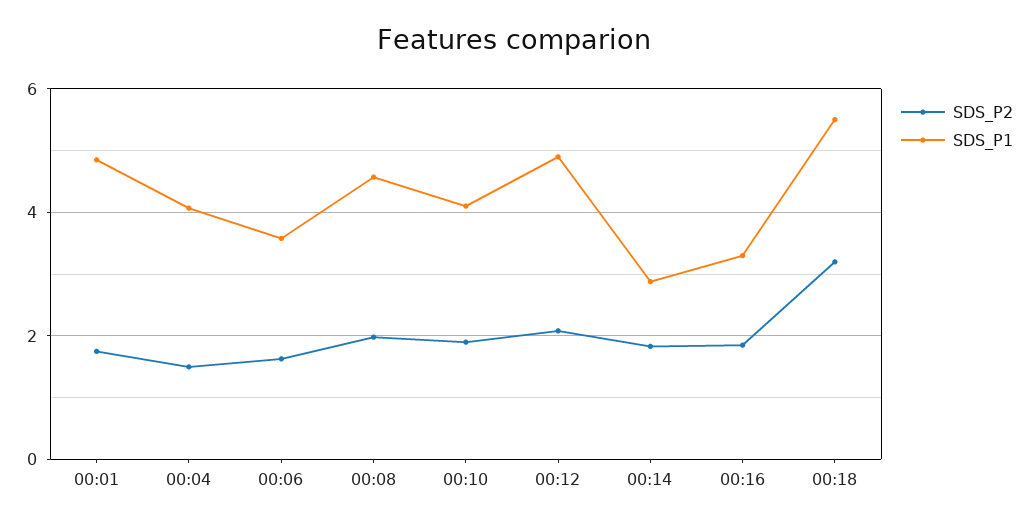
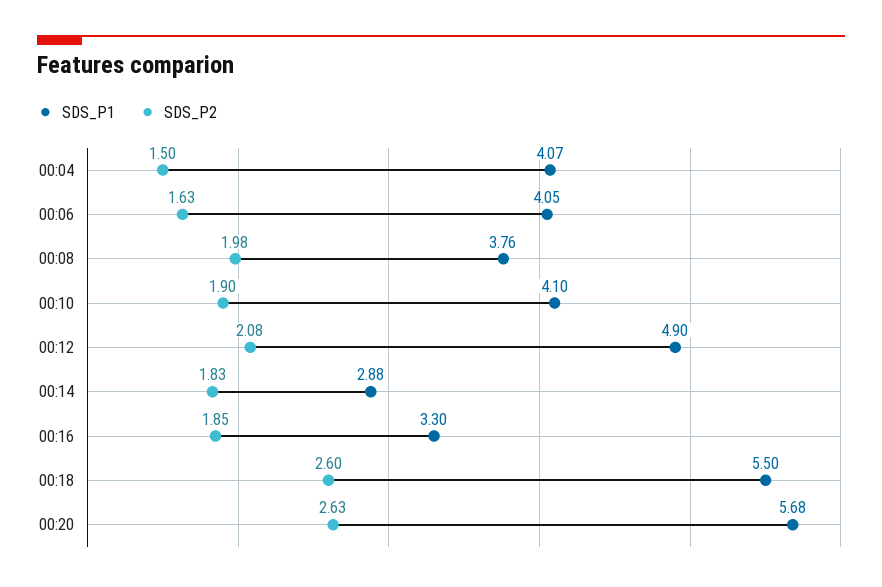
SDS_P2, 00:01: 1.8 -> none
SDS_P1, 00:01: 4.8 -> none
SDS_P1, 00:06: 3.6 -> 4.05
SDS_P1, 00:08: 4.6 -> 3.76
SDS_P2, 00:18: 3.2 -> 2.6
SDS_P1, 00:20: none -> 5.68
SDS_P2, 00:20: none -> 2.63

